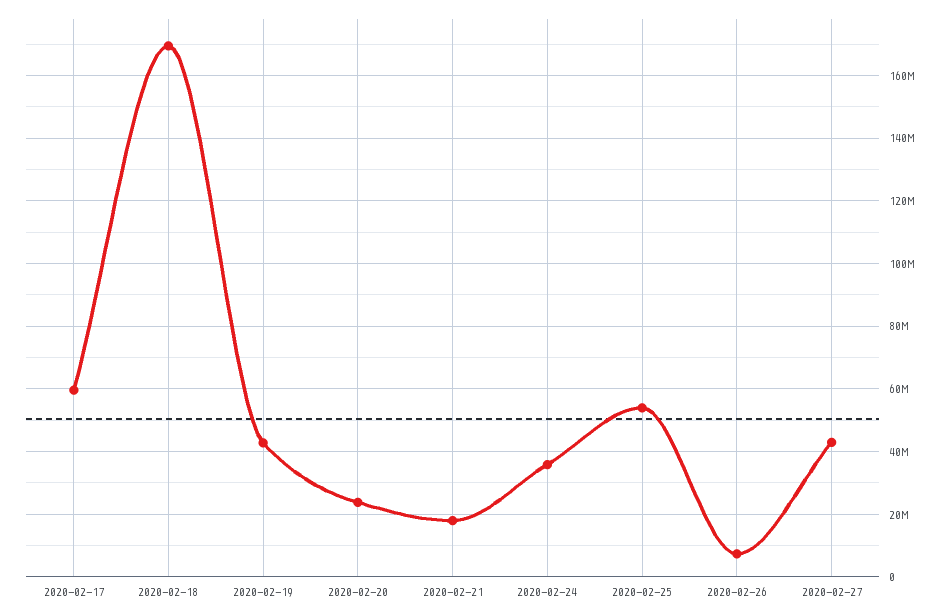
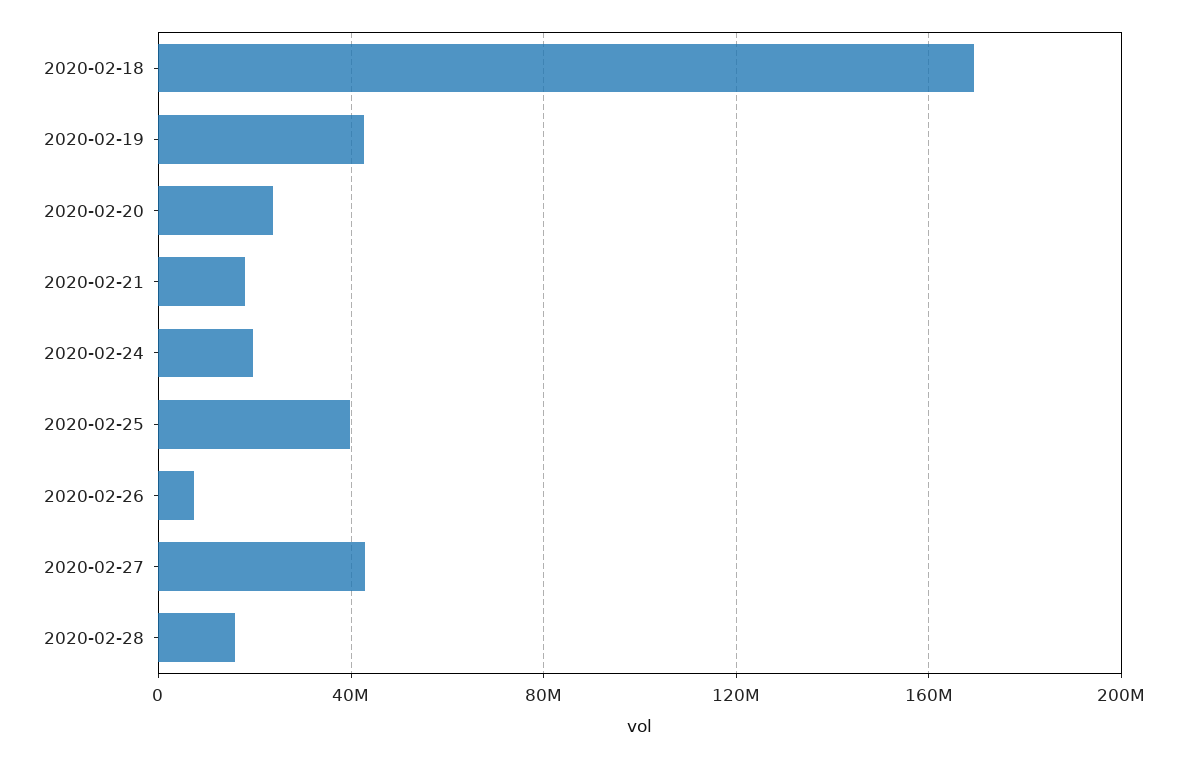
2020-02-17: 60000000 -> none
2020-02-24: 36000000 -> 20000000
2020-02-25: 54000000 -> 40000000
2020-02-28: none -> 15000000

